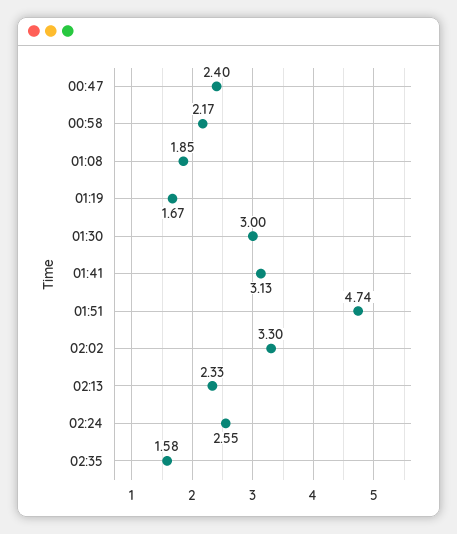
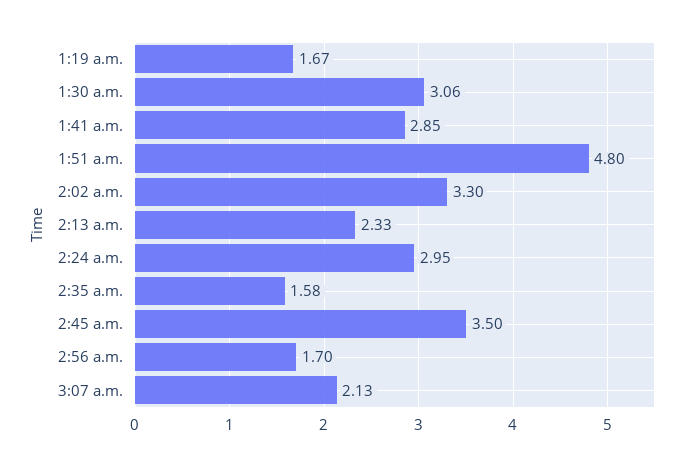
00:47: 2.4 -> none
00:58: 2.17 -> none
01:08: 1.85 -> none
01:30: 3 -> 3.06
01:41: 3.13 -> 2.85
01:51: 4.74 -> 4.8
02:24: 2.55 -> 2.95
2:45 a.m.: none -> 3.5
2:56 a.m.: none -> 1.7
3:07 a.m.: none -> 2.13

